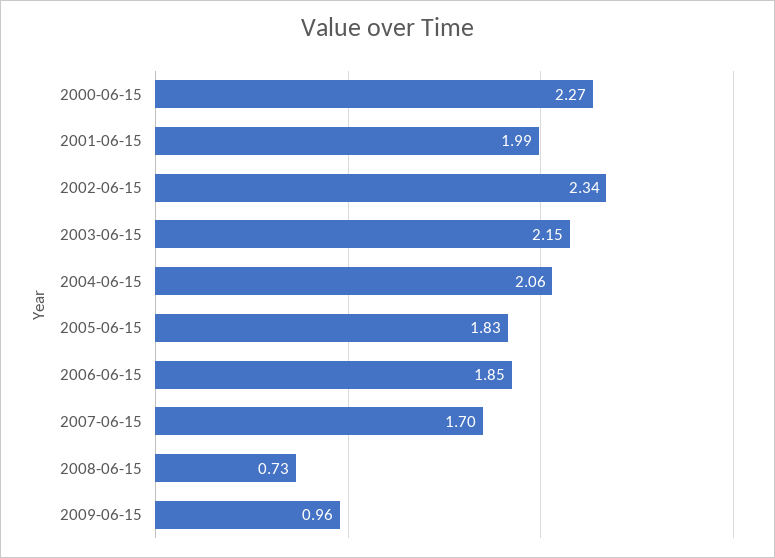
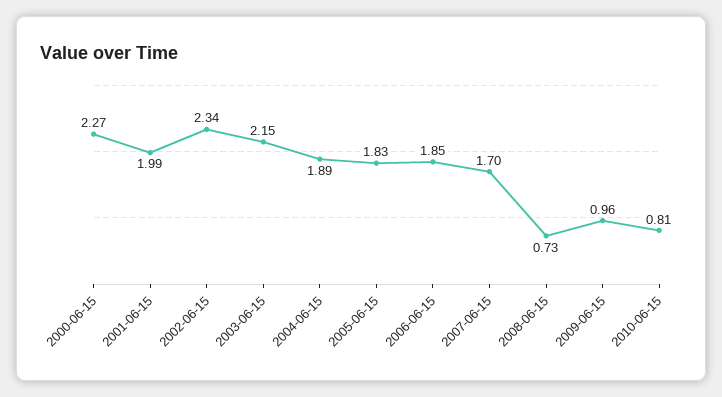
2004-06-15: 2.06 -> 1.89
2010-06-15: none -> 0.81

